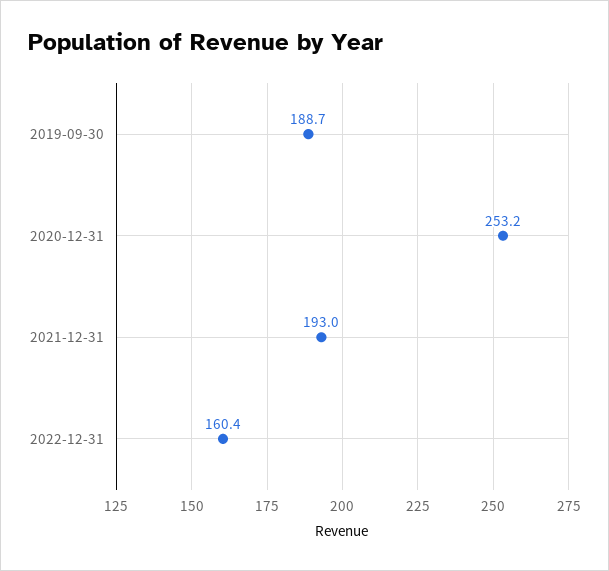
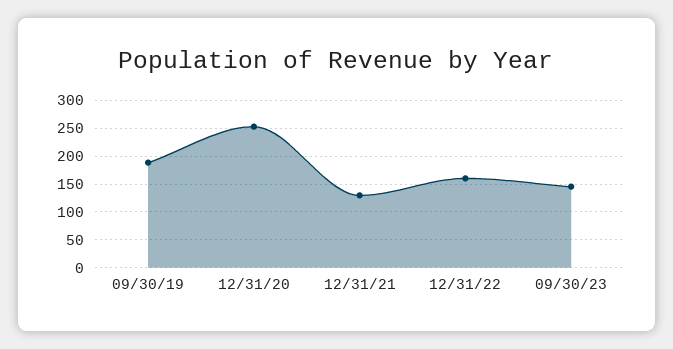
2021-12-31: 193 -> 125
09/30/23: none -> 150

